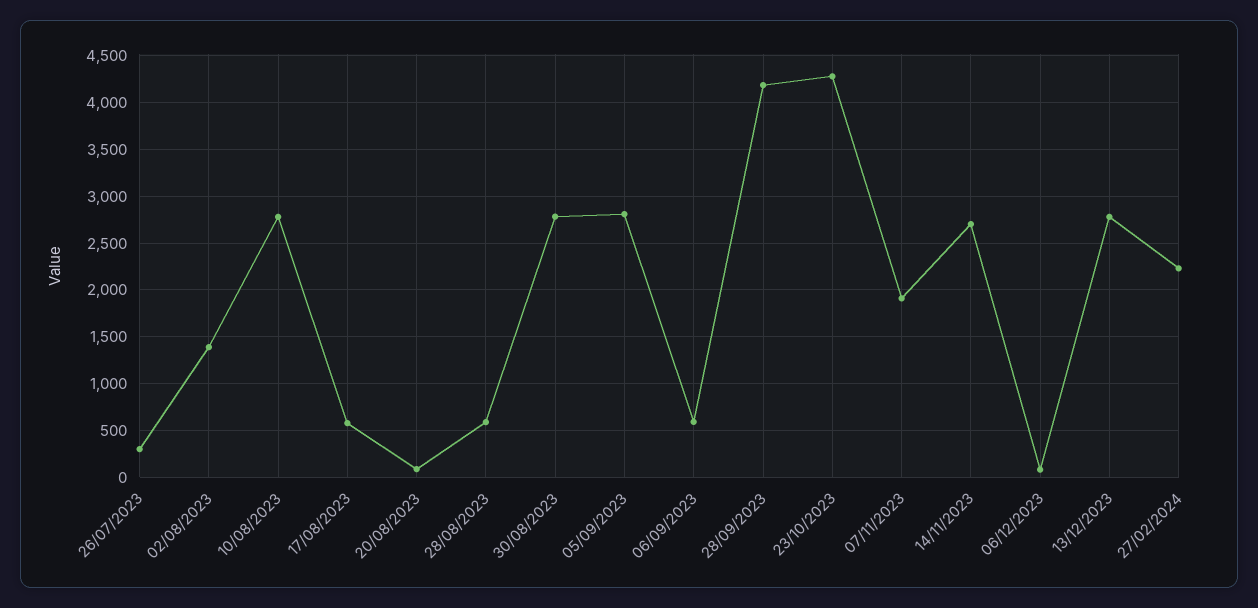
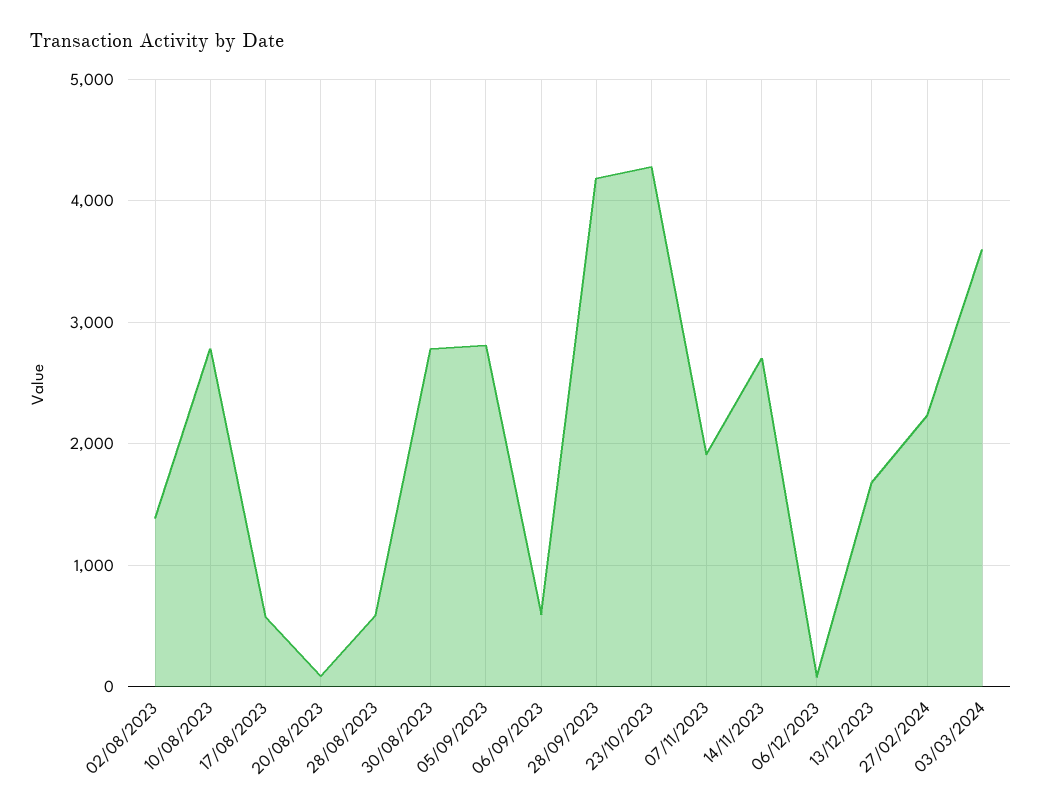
26/07/2023: 300 -> none
13/12/2023: 2800 -> 1700
03/03/2024: none -> 3600

